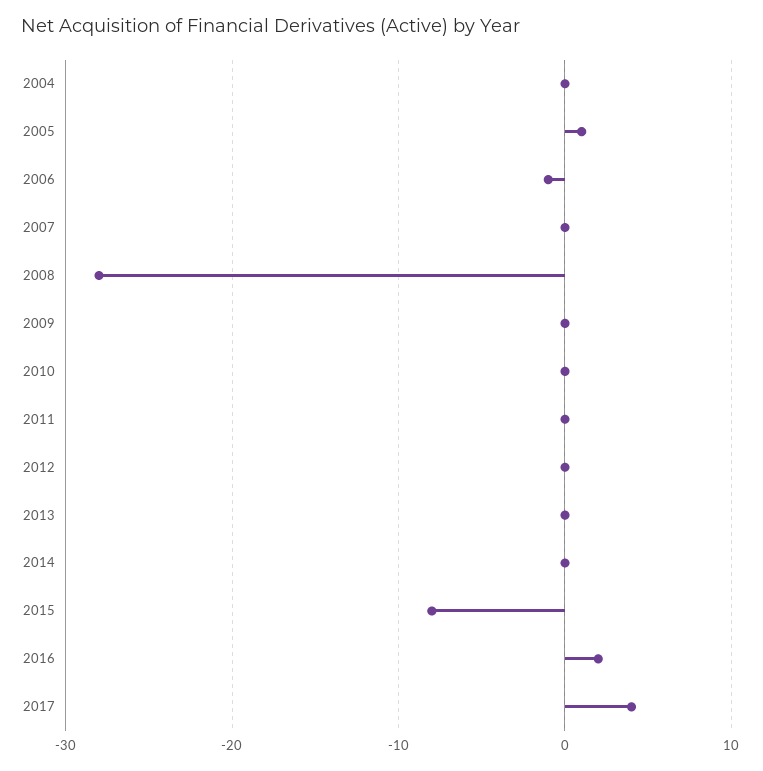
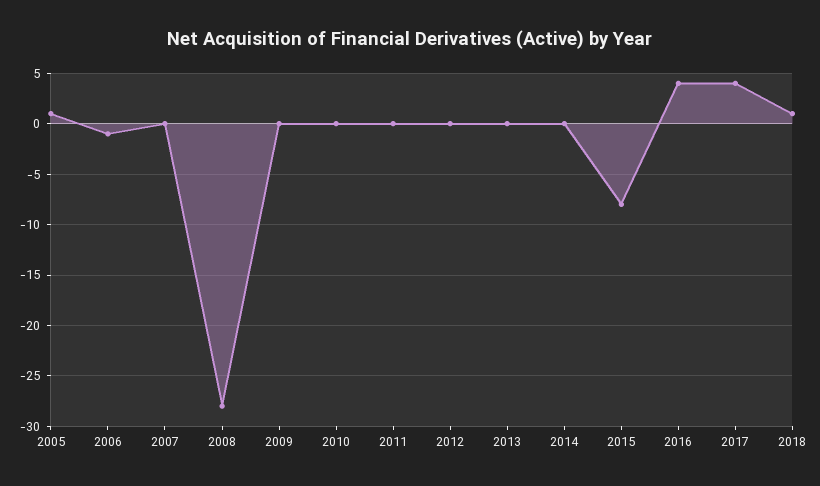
2004: 0 -> none
2016: 2 -> 4
2018: none -> 1

